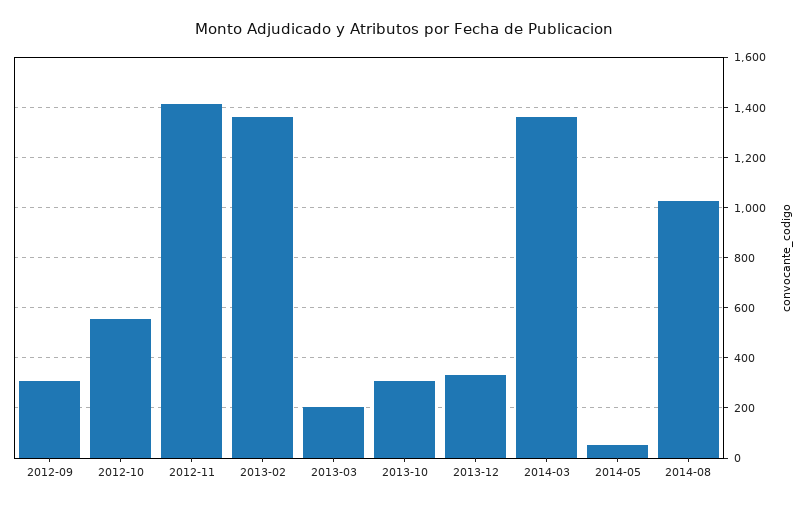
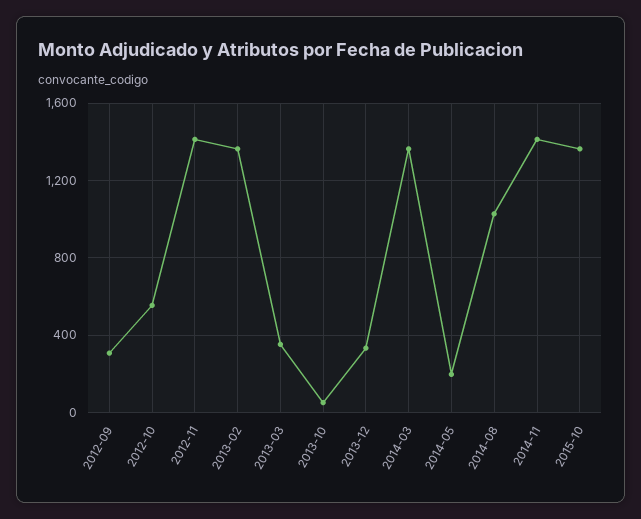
2013-03: 200 -> 350
2013-10: 300 -> 50
2014-05: 50 -> 200
2014-11: none -> 1400
2015-10: none -> 1350

